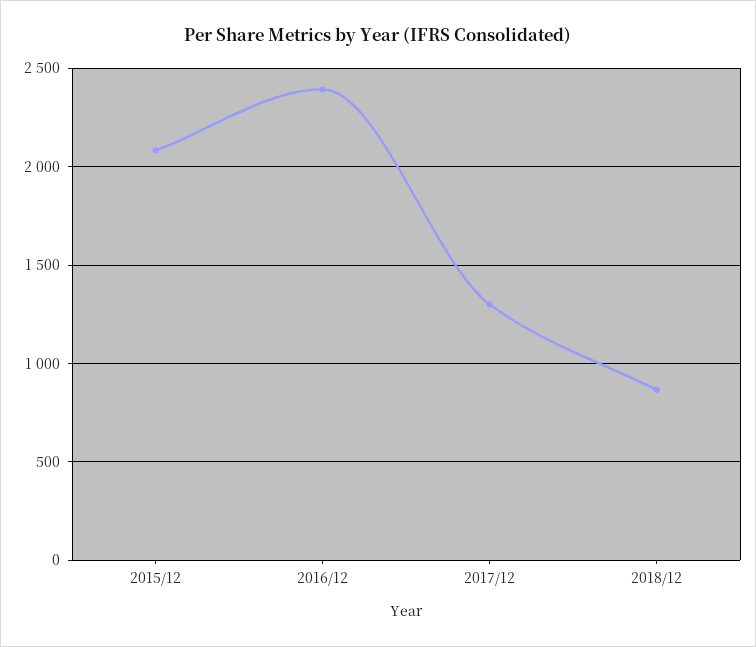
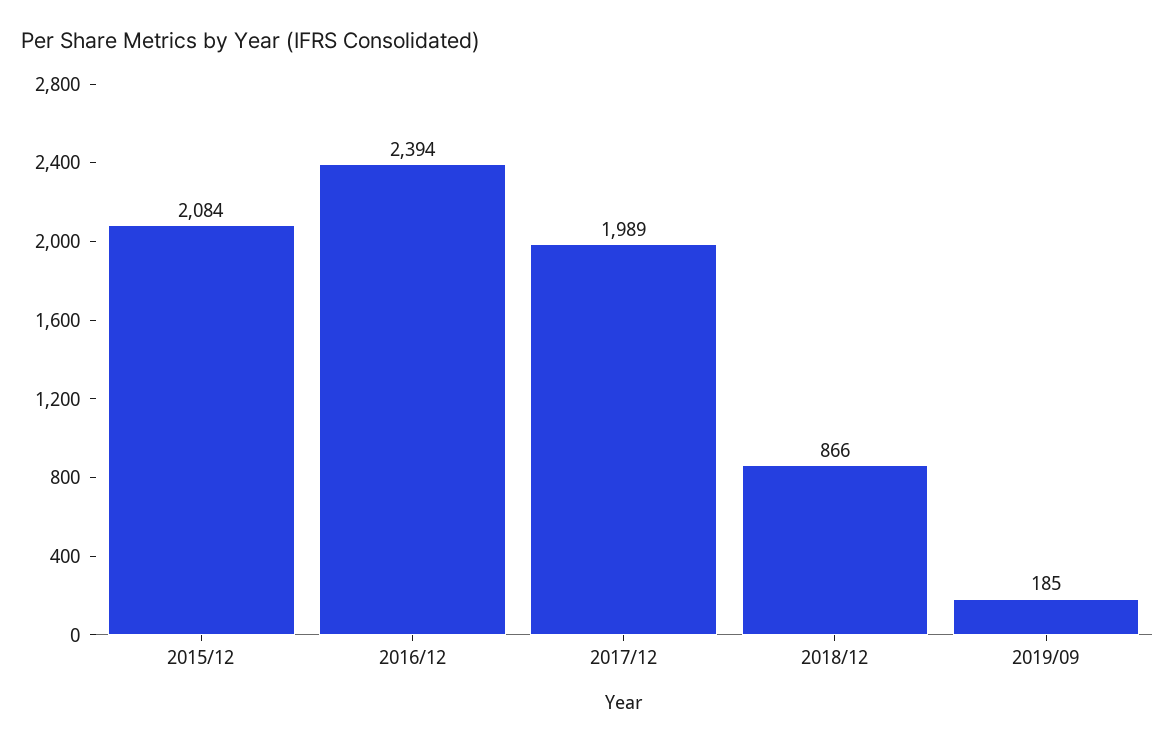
2017/12: 1300 -> 1989
2019/09: none -> 185

